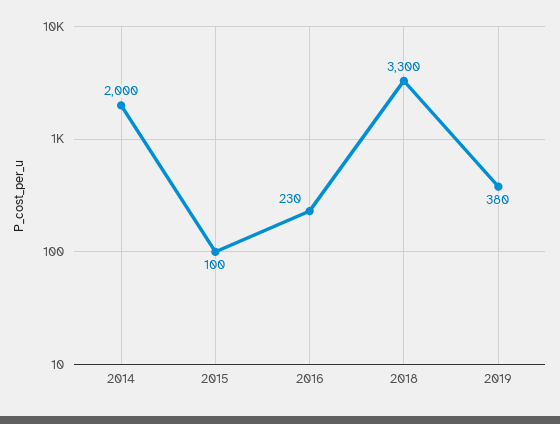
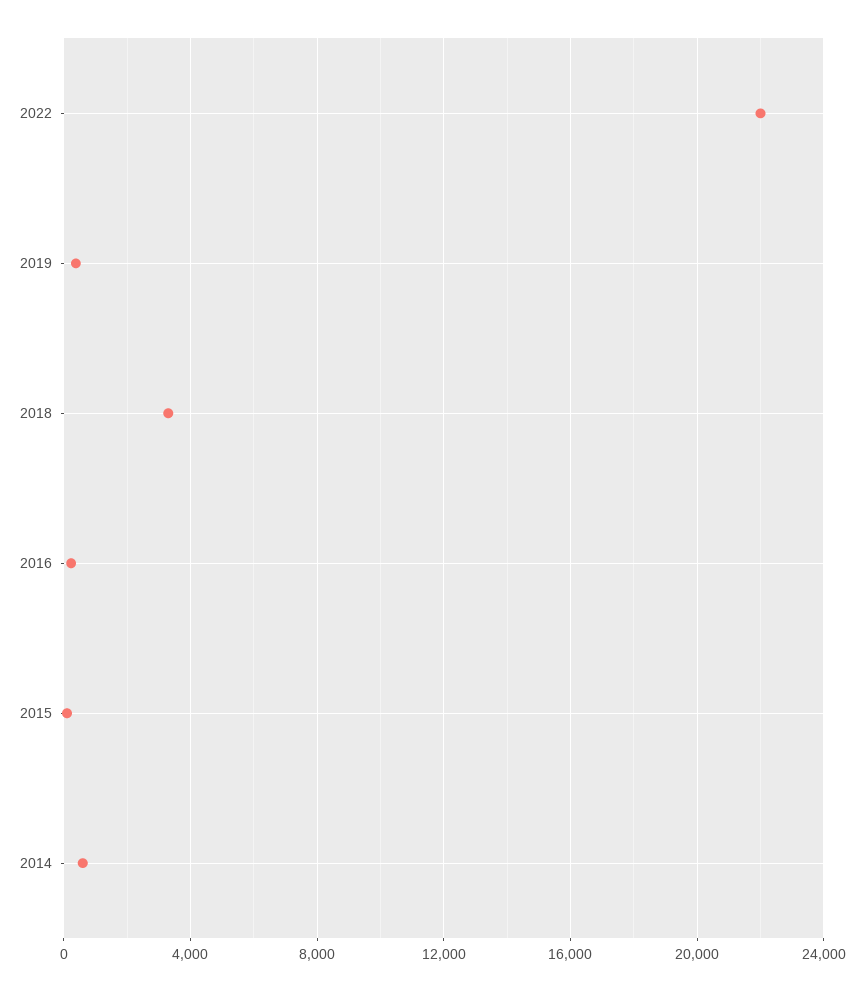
2014: 2000 -> 500
2022: none -> 22000

